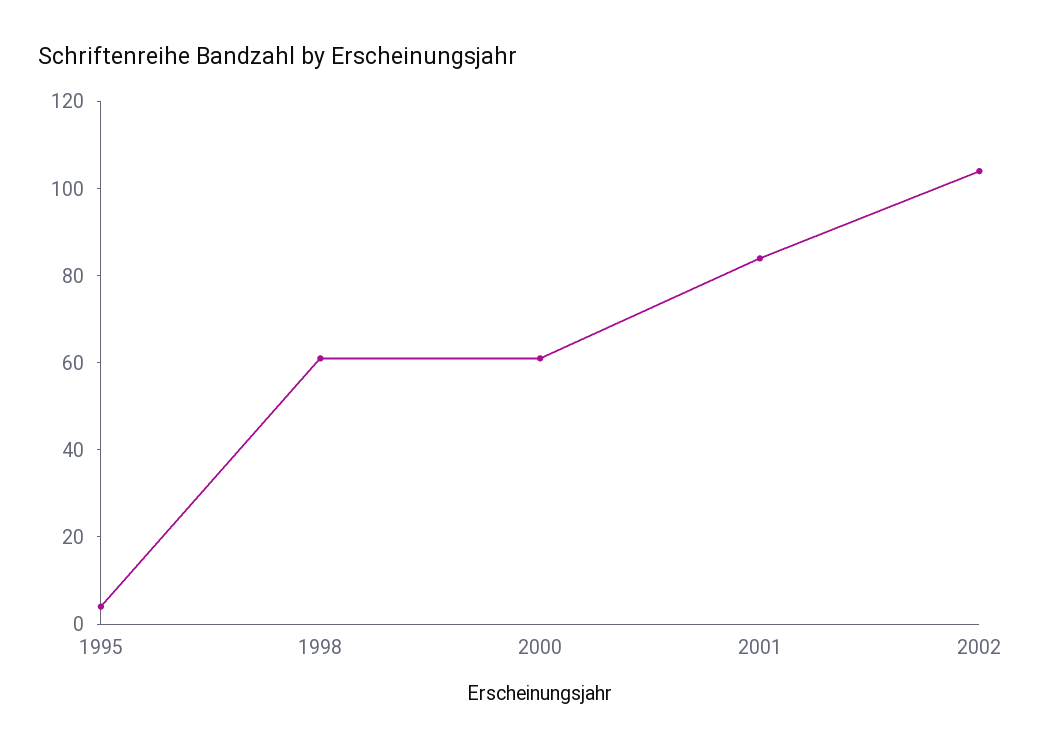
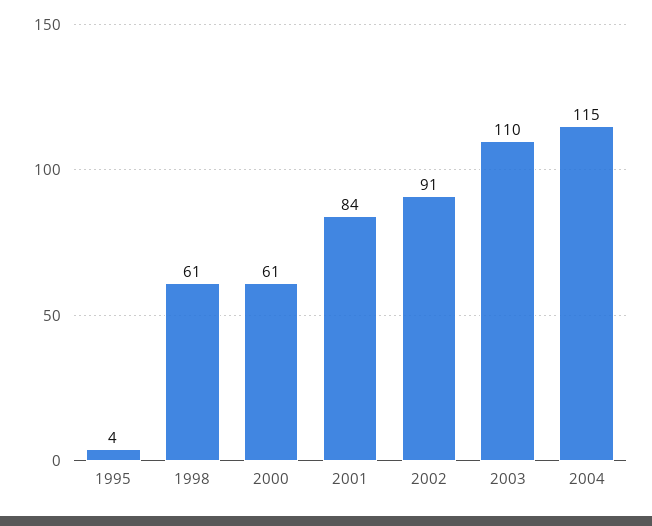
2002: 105 -> 91
2003: none -> 110
2004: none -> 115

